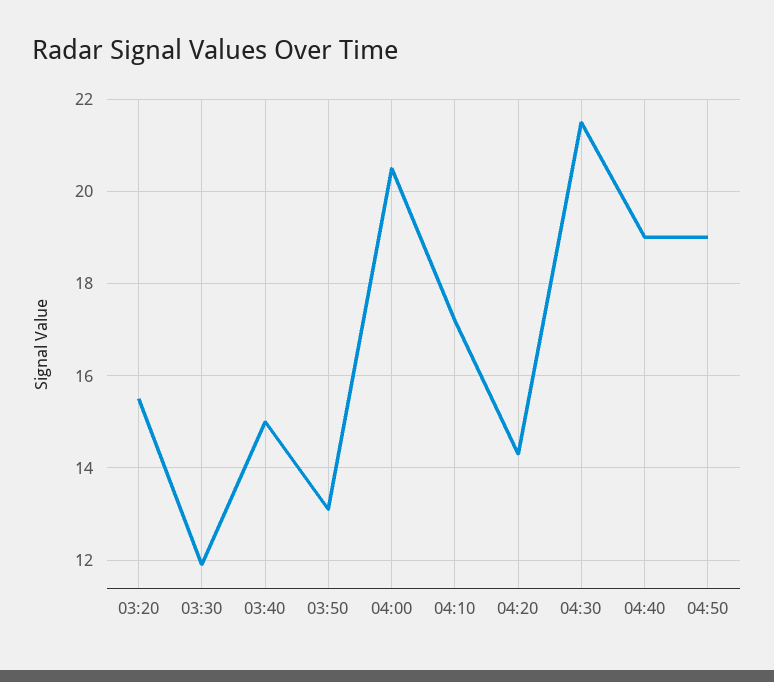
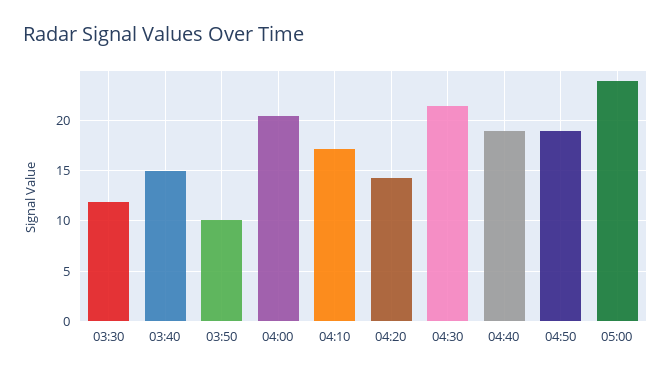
03:20: 15.5 -> none
03:50: 13 -> 10
05:00: none -> 24

